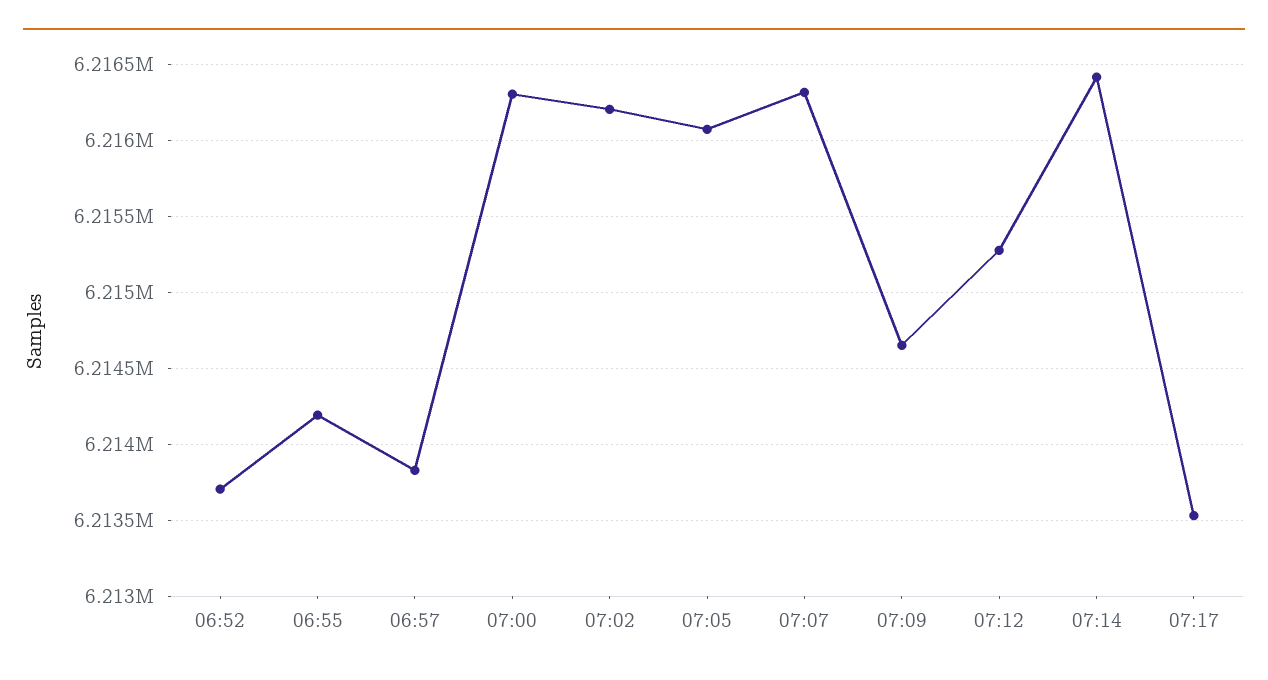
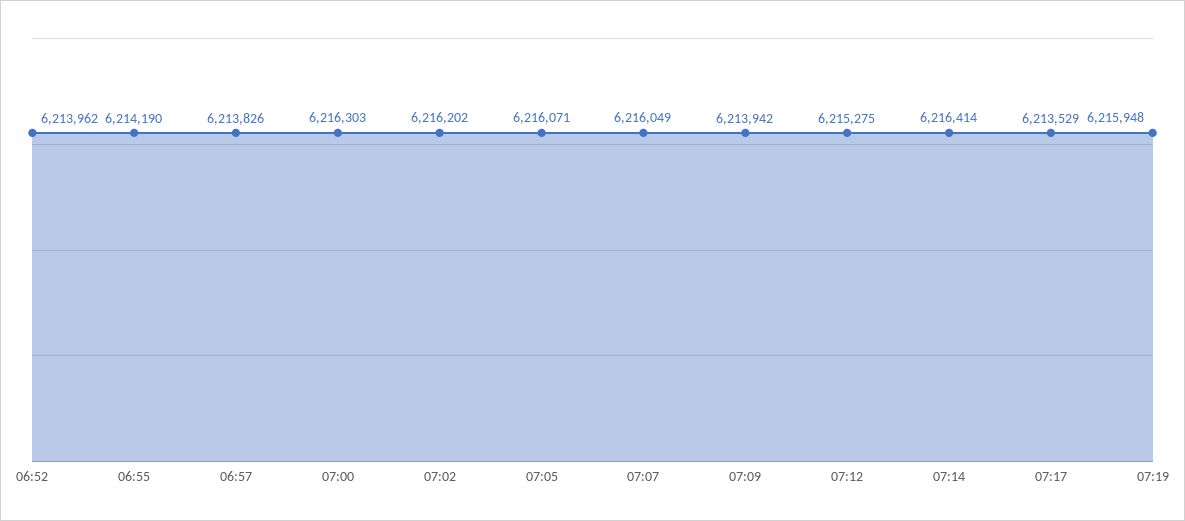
06:52: 6213700 -> 6213962
07:07: 6216300 -> 6216049
07:09: 6214650 -> 6213942
07:19: none -> 6215948

